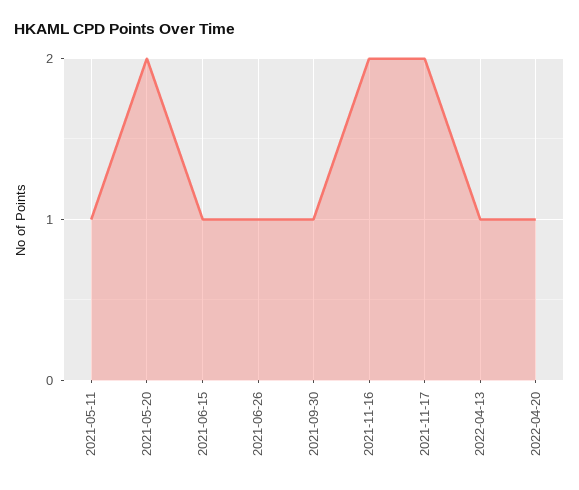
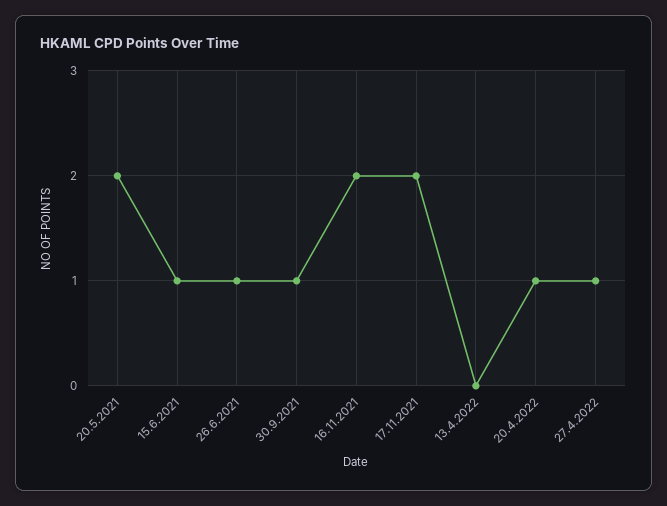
2021-05-11: 1 -> none
2022-04-13: 1 -> 0
27.4.2022: none -> 1

